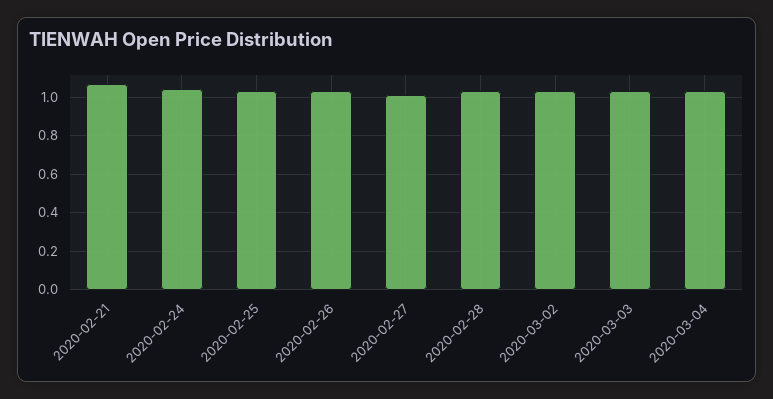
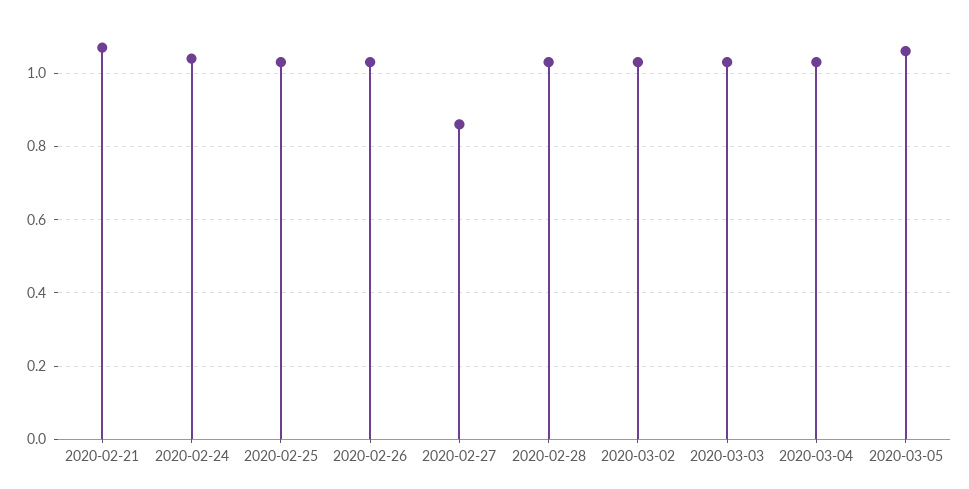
2020-02-27: 1 -> 0.85
2020-03-05: none -> 1.05

